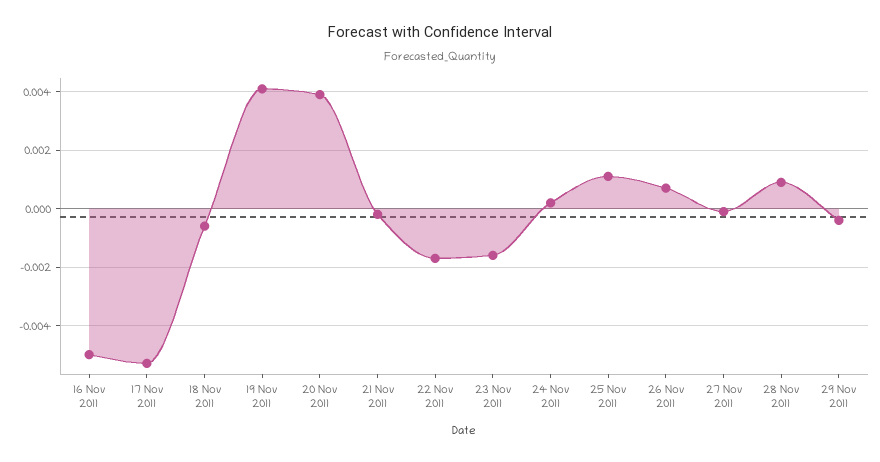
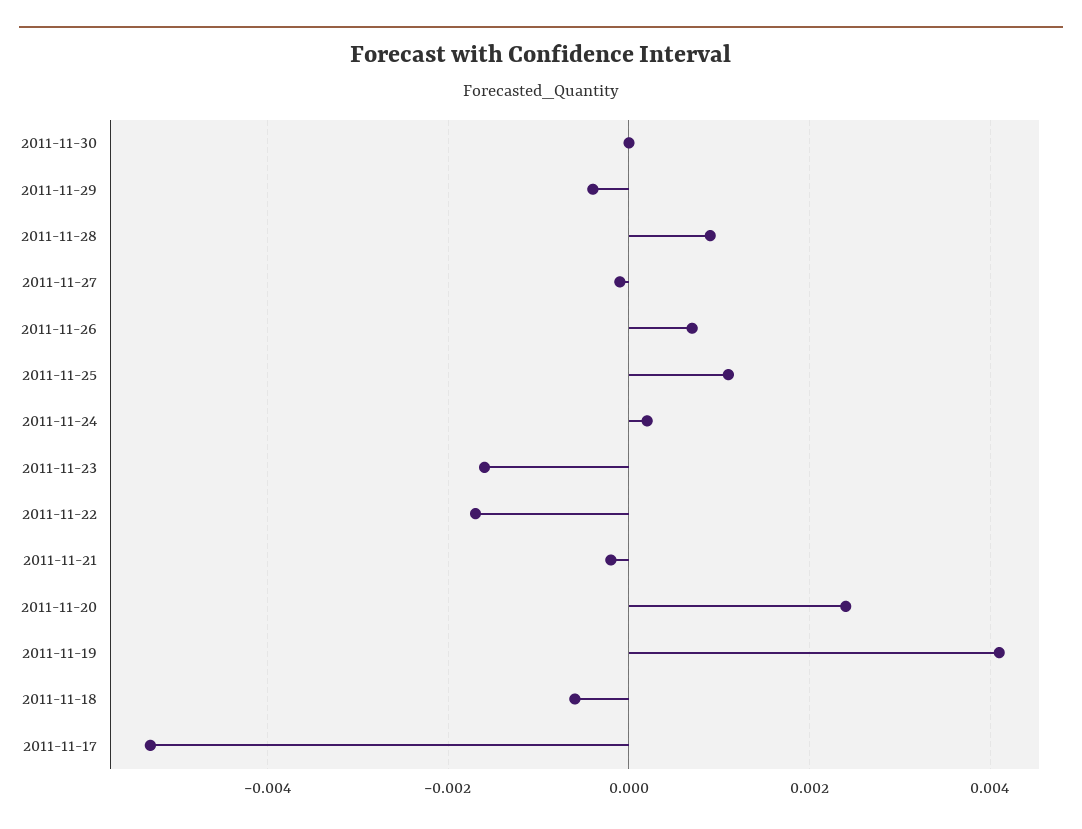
16 Nov 2011: -0.005 -> none
20 Nov 2011: 0.004 -> 0.0025
2011-11-30: none -> 0

